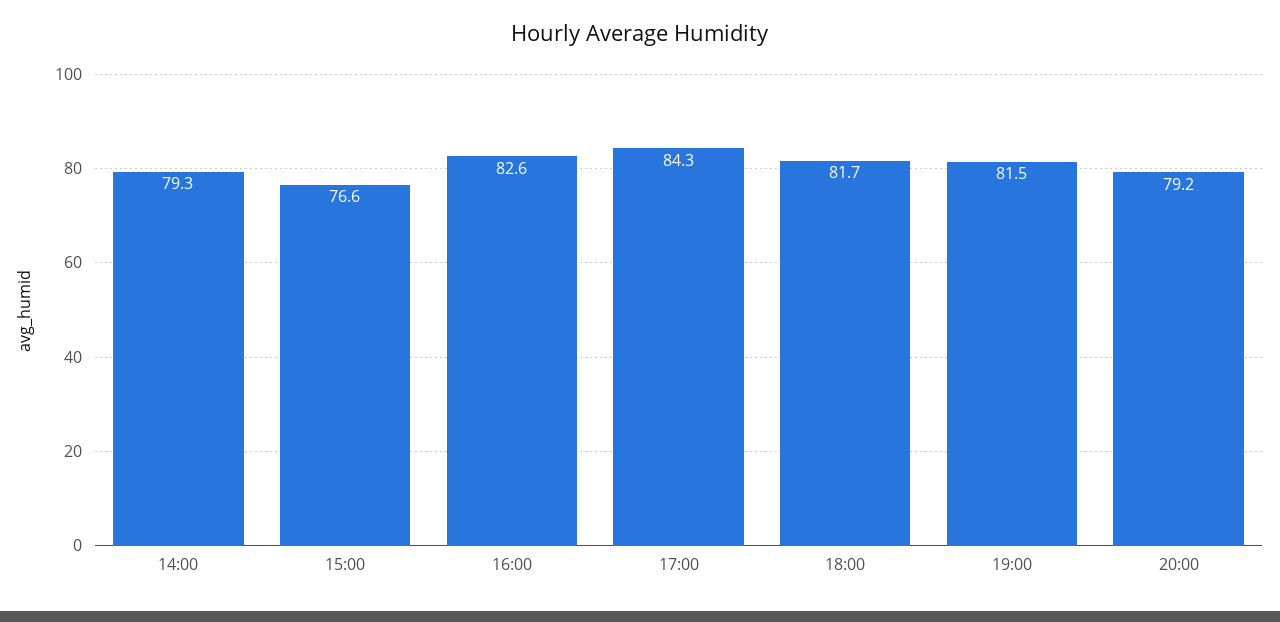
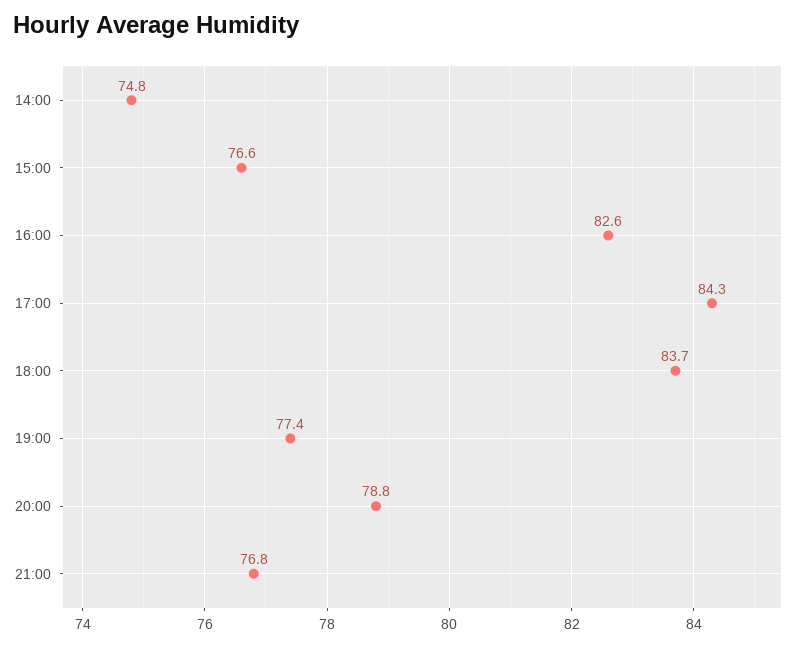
14:00: 79.3 -> 74.8
18:00: 81.7 -> 83.7
19:00: 81.5 -> 77.4
20:00: 79.2 -> 78.8
21:00: none -> 76.8

